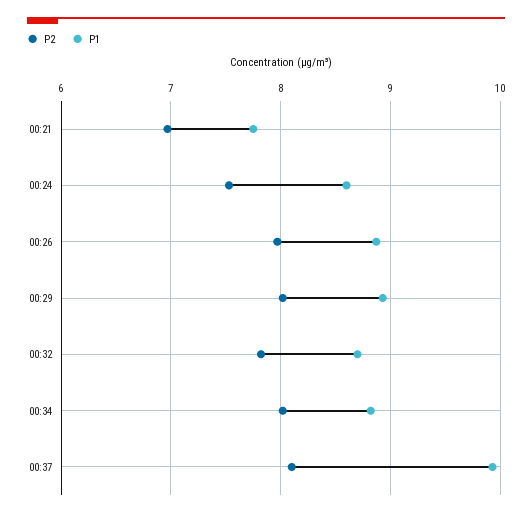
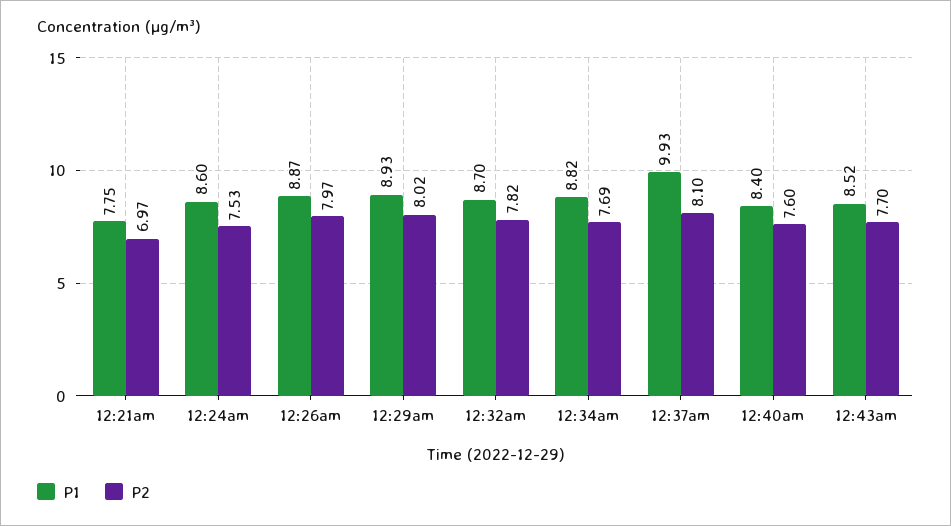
P2, 00:34: 8 -> 7.69
P1, 12:40am: none -> 8.4
P2, 12:40am: none -> 7.6
P1, 12:43am: none -> 8.52
P2, 12:43am: none -> 7.7

